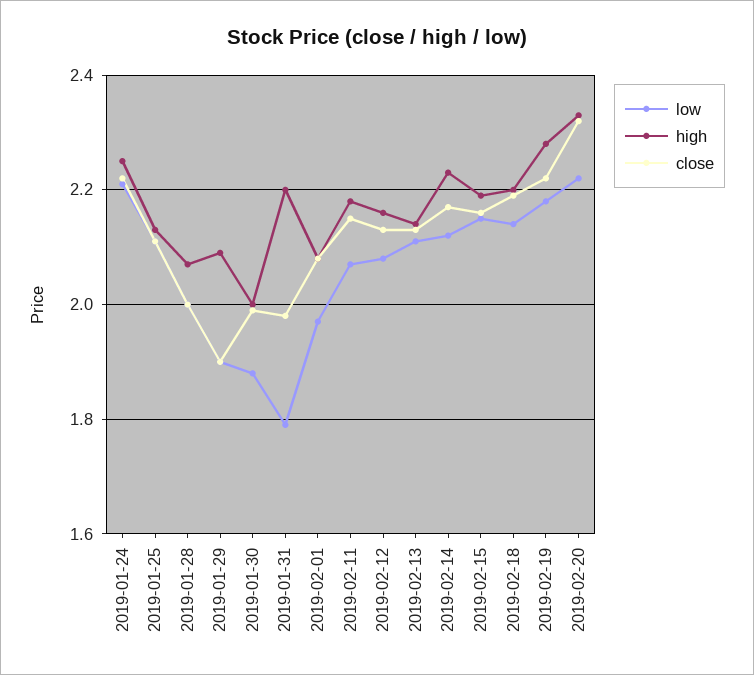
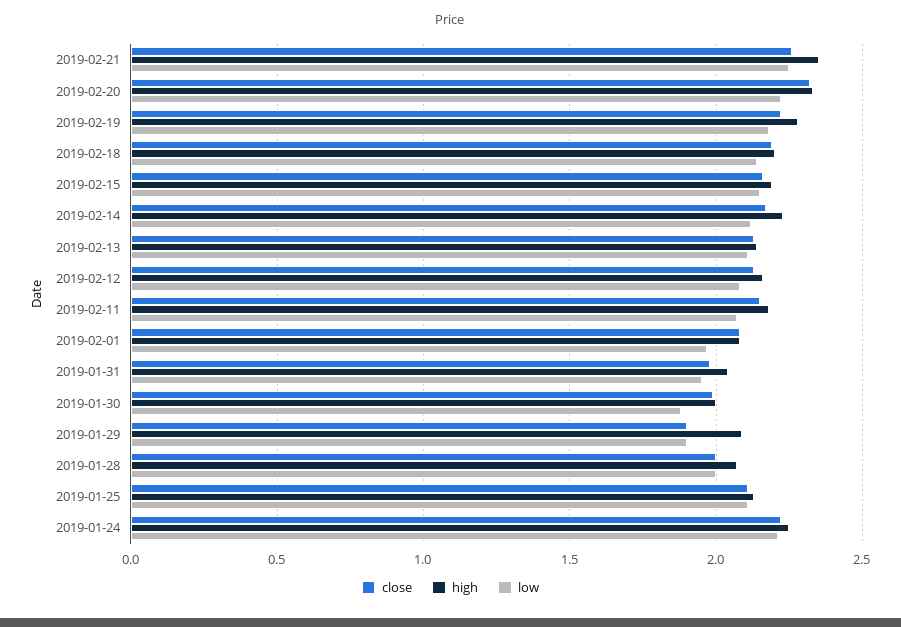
low, 2019-01-31: 1.8 -> 1.95
high, 2019-01-31: 2.2 -> 2.05
close, 2019-02-21: none -> 2.25
high, 2019-02-21: none -> 2.35
low, 2019-02-21: none -> 2.25

